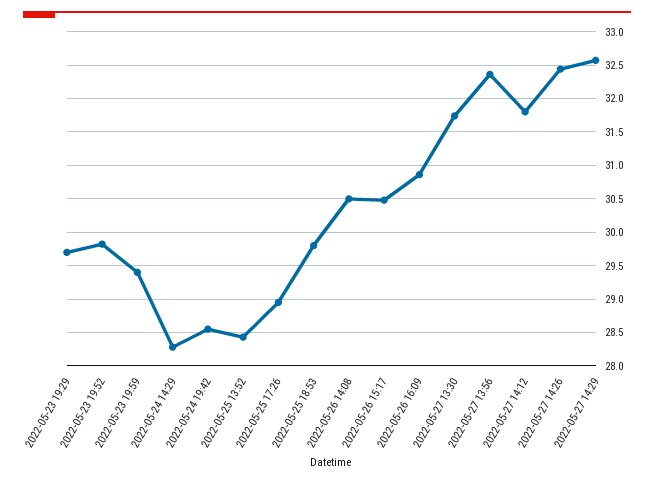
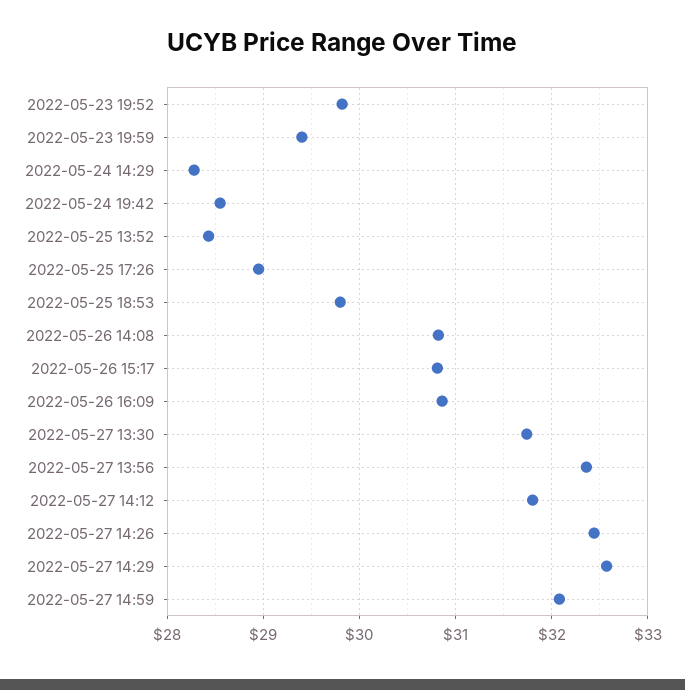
2022-05-23 19:29: 29.7 -> none
2022-05-26 14:08: 30.5 -> 30.8
2022-05-26 15:17: 30.5 -> 30.8
2022-05-27 14:59: none -> 32.1

